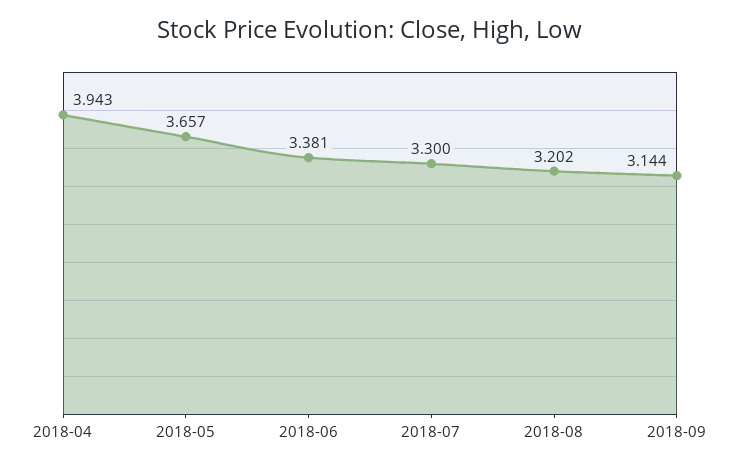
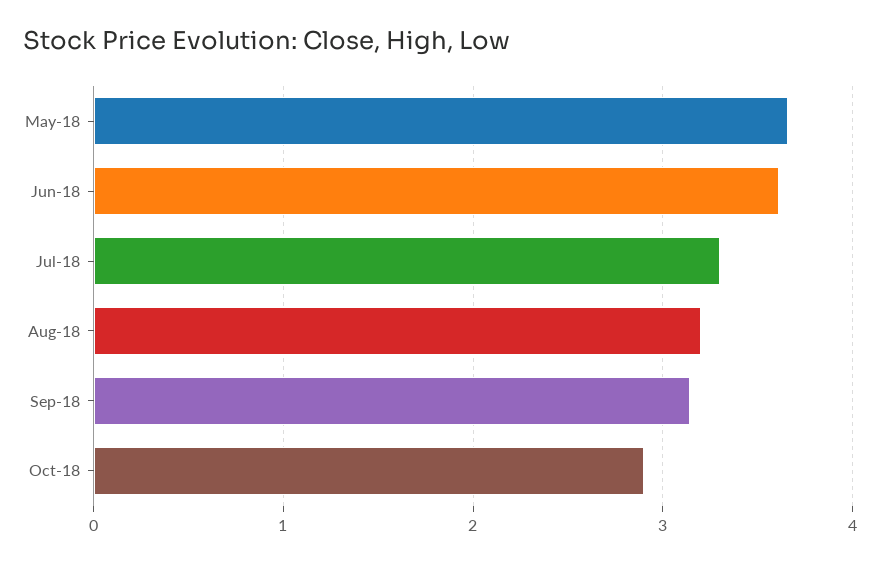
2018-04: 3.943 -> none
2018-06: 3.381 -> 3.6
Oct-18: none -> 2.9

